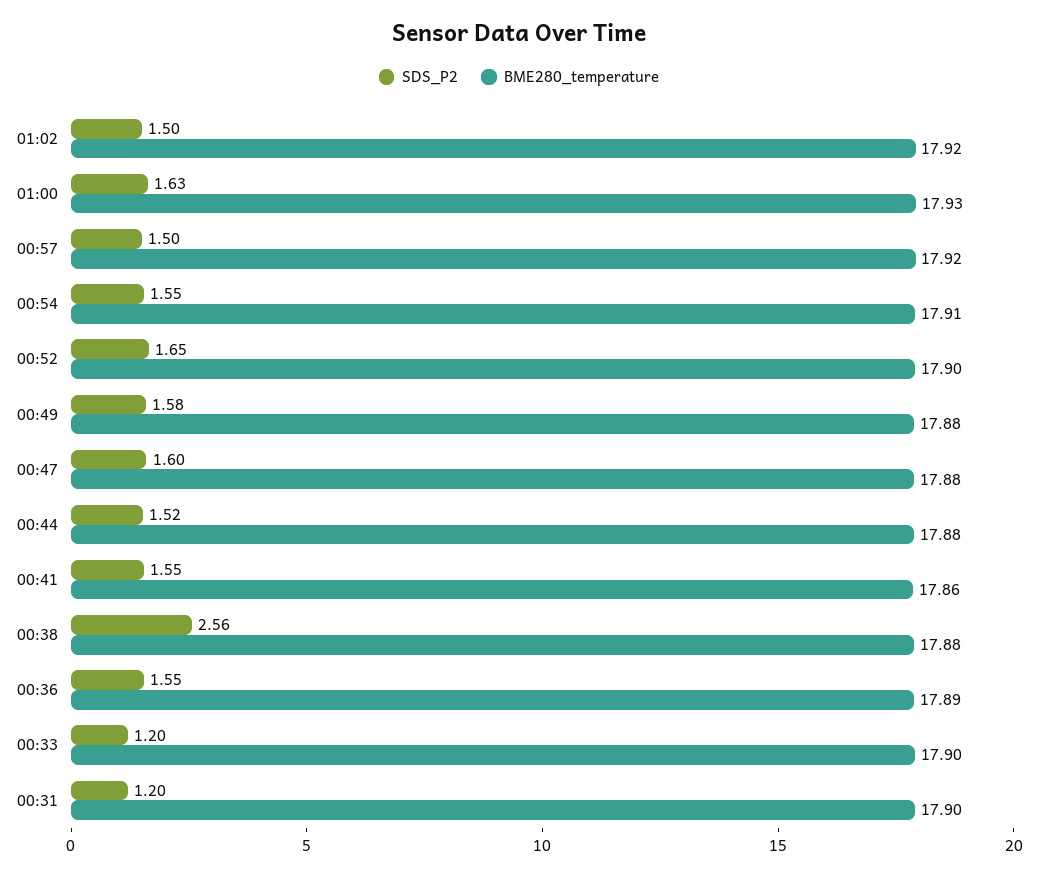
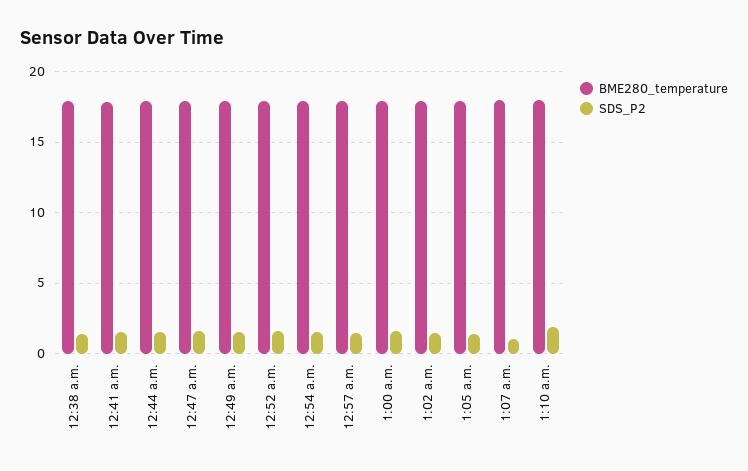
SDS_P2, 00:38: 2.56 -> 1.5
SDS_P2, 00:36: 1.55 -> none
BME280_temperature, 00:36: 17.89 -> none
SDS_P2, 00:33: 1.2 -> none
BME280_temperature, 00:33: 17.9 -> none
SDS_P2, 00:31: 1.2 -> none
BME280_temperature, 00:31: 17.9 -> none
BME280_temperature, 1:05 a.m.: none -> 18
SDS_P2, 1:05 a.m.: none -> 1.5
BME280_temperature, 1:07 a.m.: none -> 18
SDS_P2, 1:07 a.m.: none -> 1
BME280_temperature, 1:10 a.m.: none -> 18
SDS_P2, 1:10 a.m.: none -> 2

